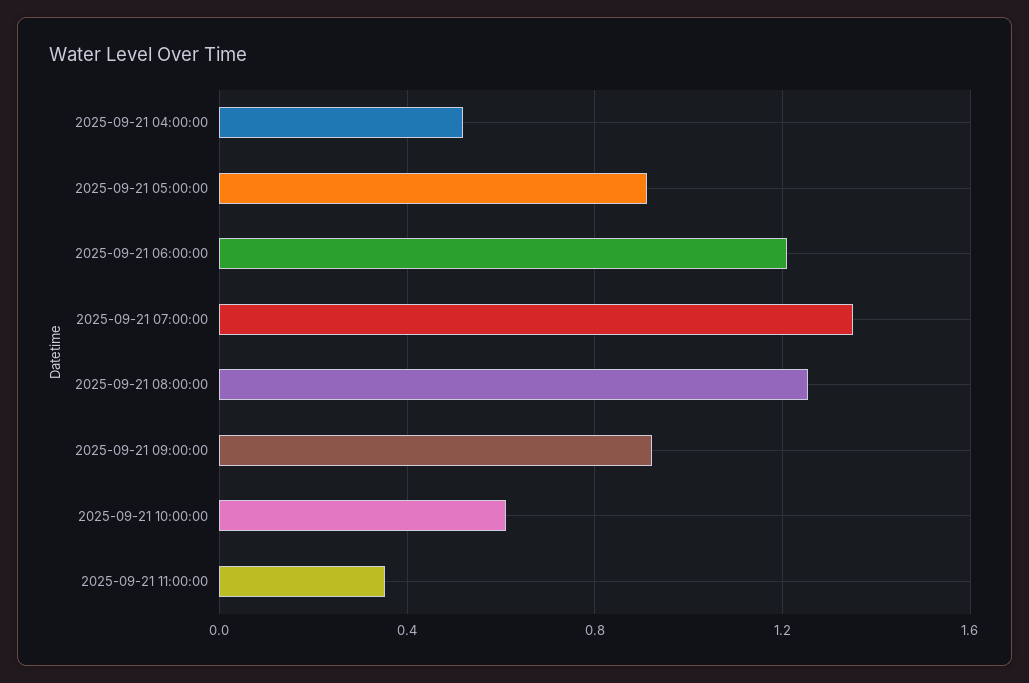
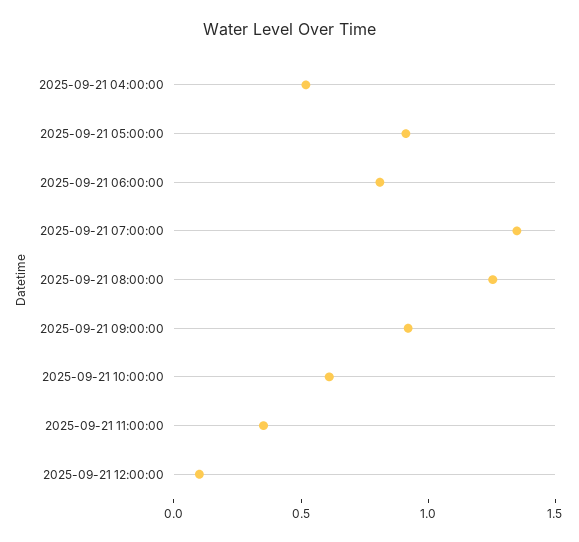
2025-09-21 06:00:00: 1.2 -> 0.8
2025-09-21 12:00:00: none -> 0.1

